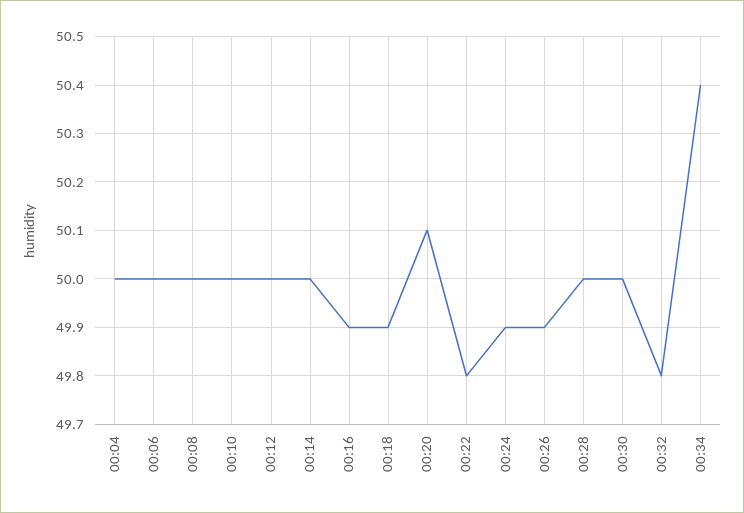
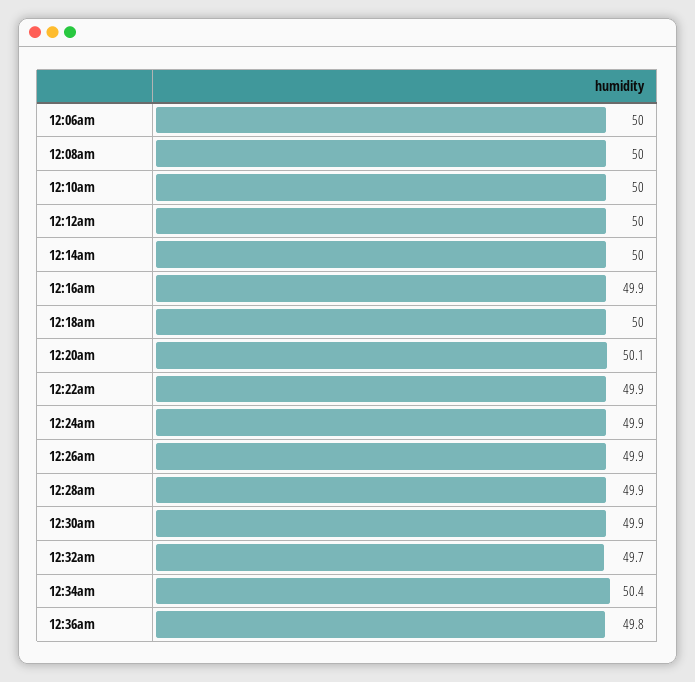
00:04: 50 -> none
00:18: 49.9 -> 50
00:22: 49.8 -> 49.9
00:28: 50 -> 49.9
00:30: 50 -> 49.9
00:32: 49.8 -> 49.7
12:36am: none -> 49.8

